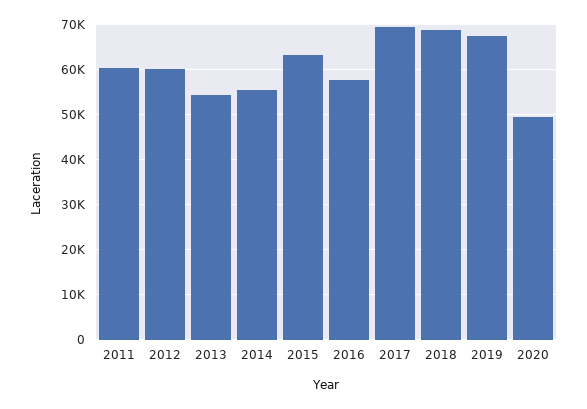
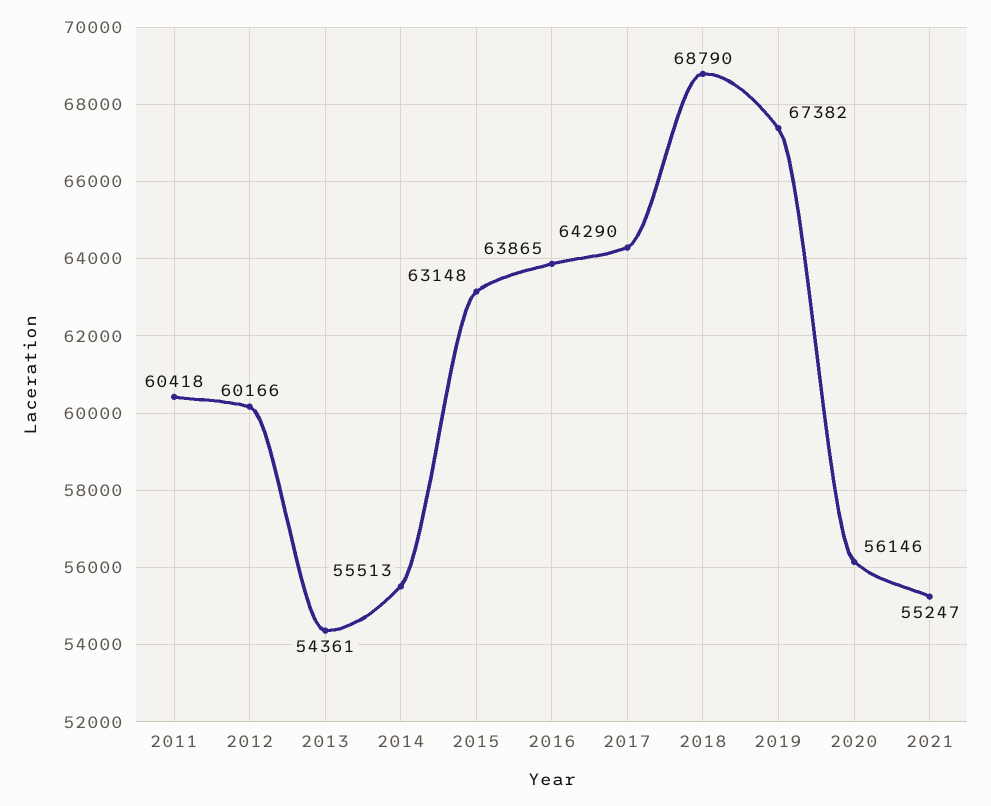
2016: 58000 -> 63865
2017: 70000 -> 64290
2020: 50000 -> 56146
2021: none -> 55247

